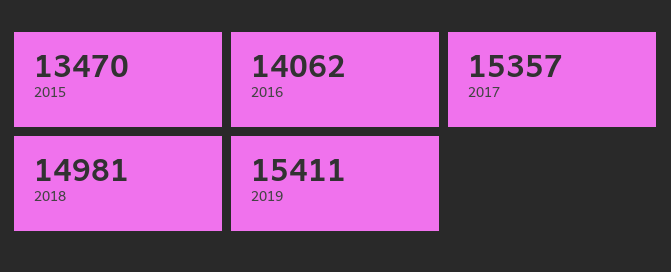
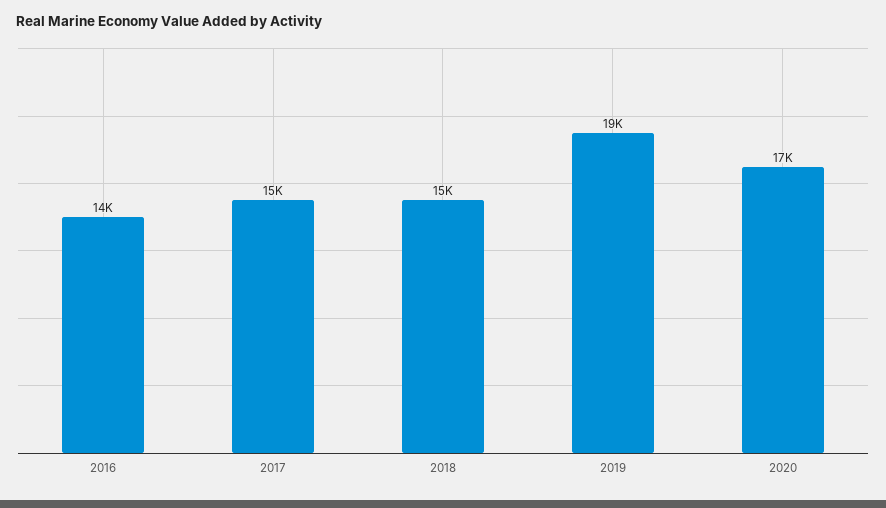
2015: 13470 -> none
2019: 15411 -> 19000
2020: none -> 17000

